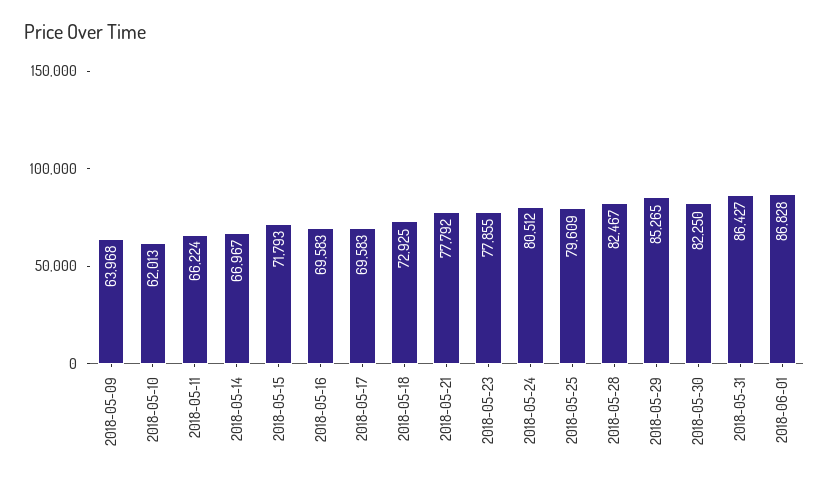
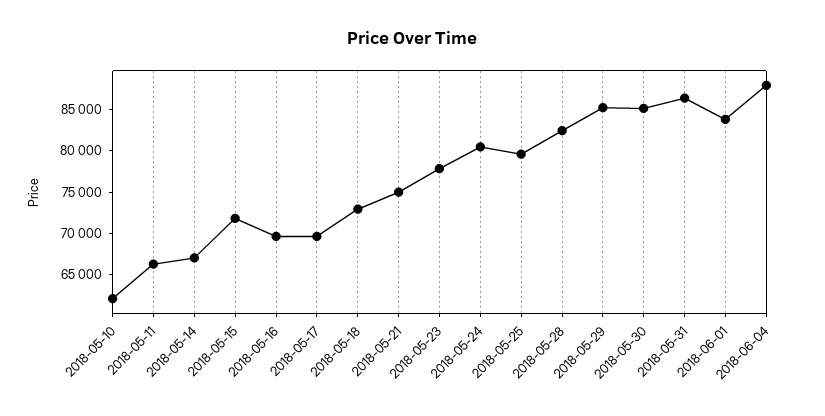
2018-05-09: 63968 -> none
2018-05-21: 77792 -> 75000
2018-05-30: 82250 -> 85000
2018-06-01: 86828 -> 84000
2018-06-04: none -> 88000

